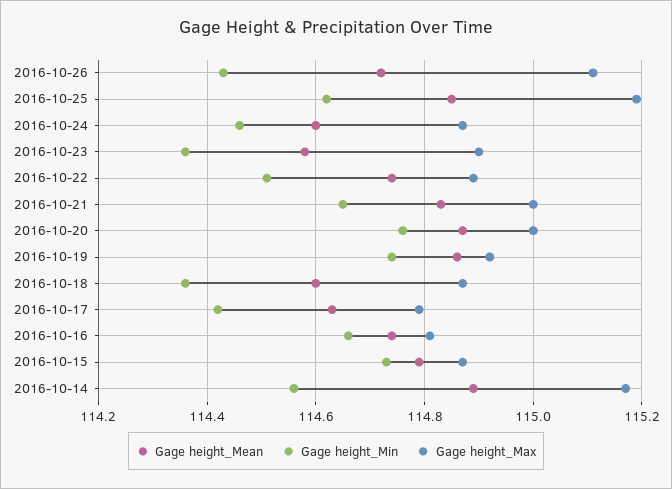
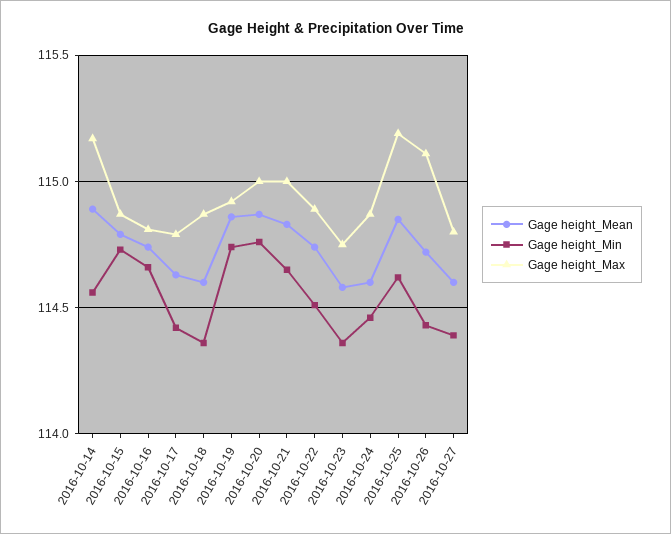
Gage height_Max, 2016-10-23: 114.9 -> 114.75
Gage height_Mean, 2016-10-27: none -> 114.6
Gage height_Min, 2016-10-27: none -> 114.4
Gage height_Max, 2016-10-27: none -> 114.8

